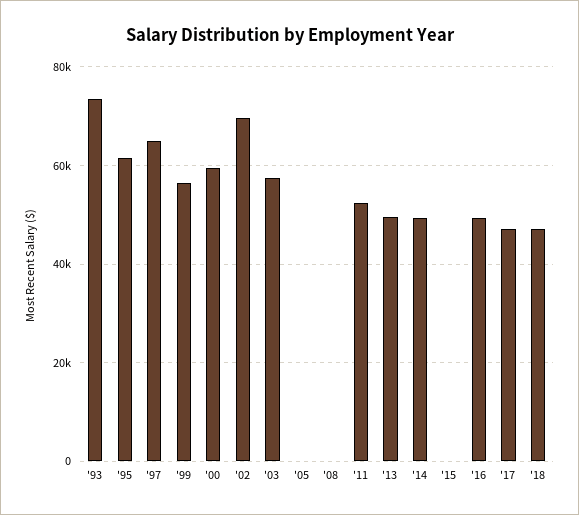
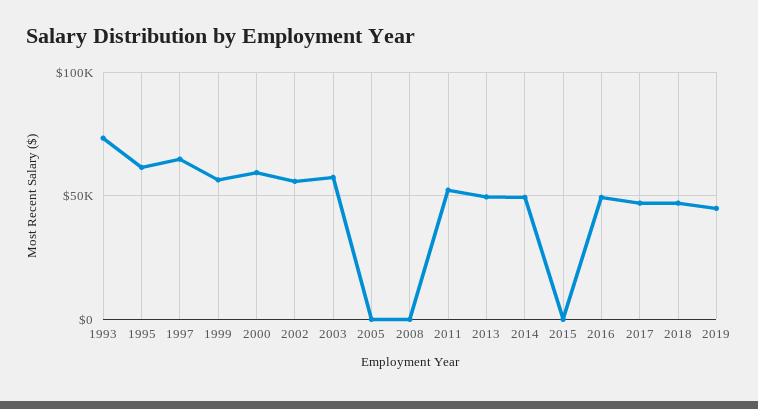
'02: 70000 -> 55000
2019: none -> 45000

